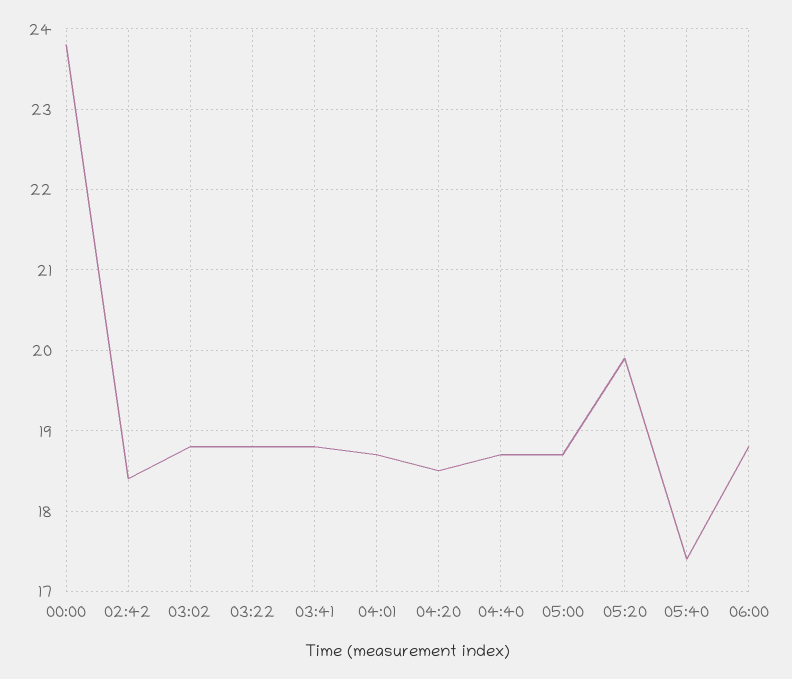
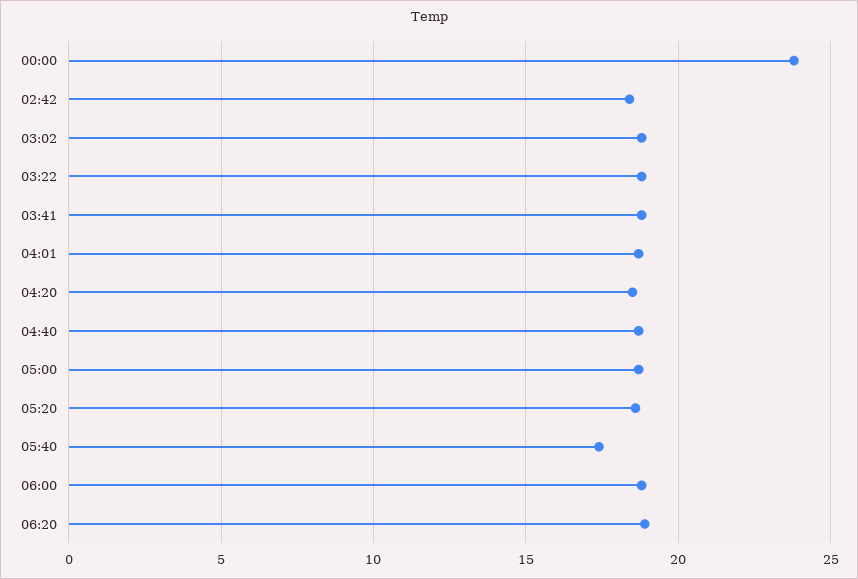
05:20: 19.9 -> 18.5
06:20: none -> 19

